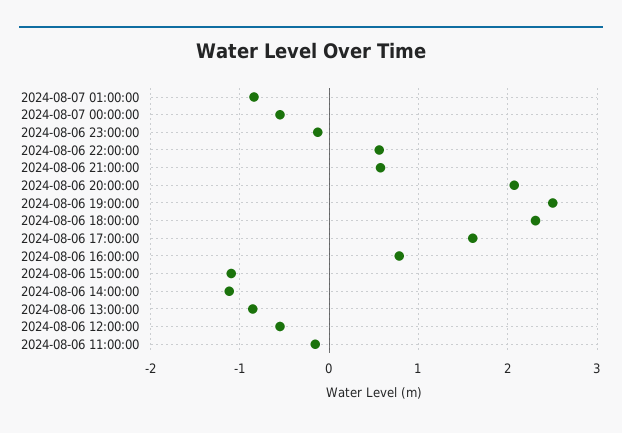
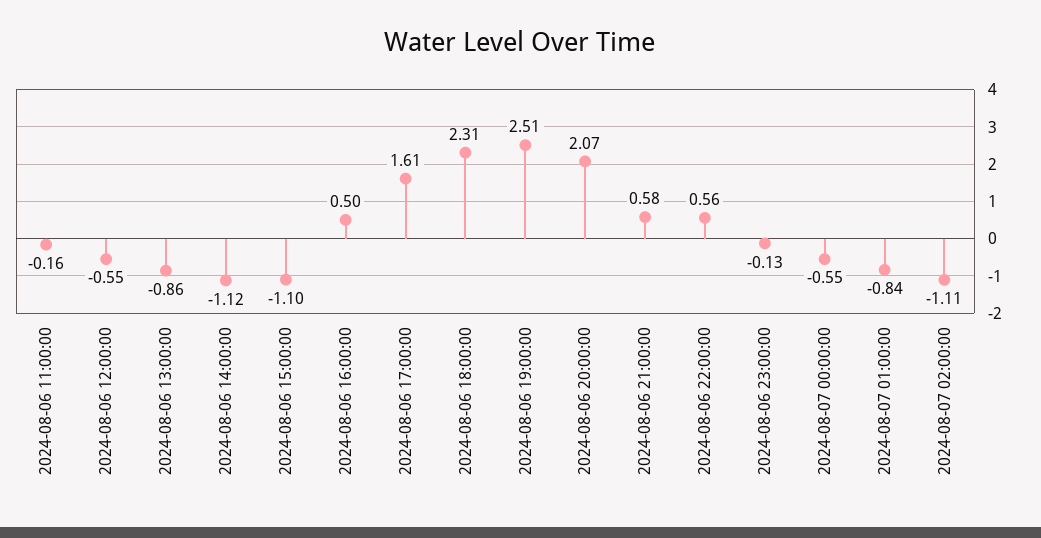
2024-08-06 16:00:00: 0.8 -> 0.5
2024-08-07 02:00:00: none -> -1.11

